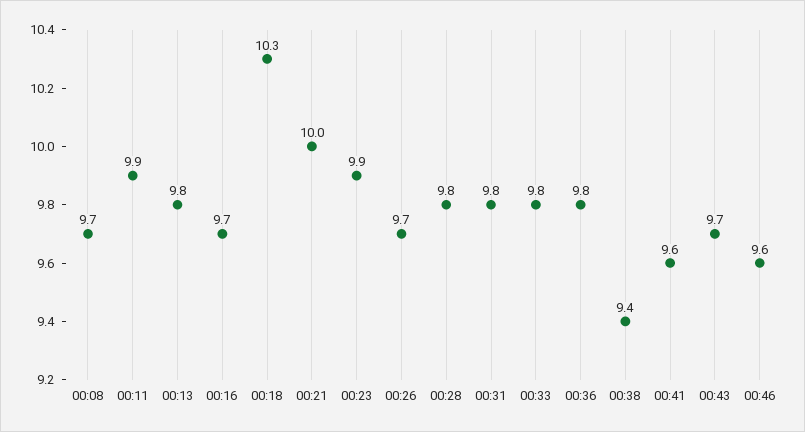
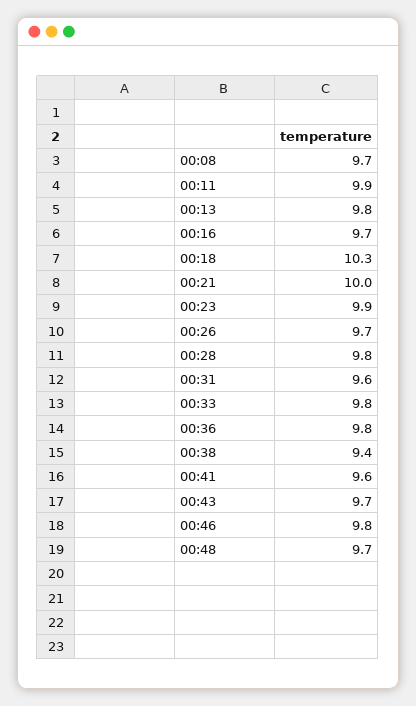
00:31: 9.8 -> 9.6
00:46: 9.6 -> 9.8
00:48: none -> 9.7

